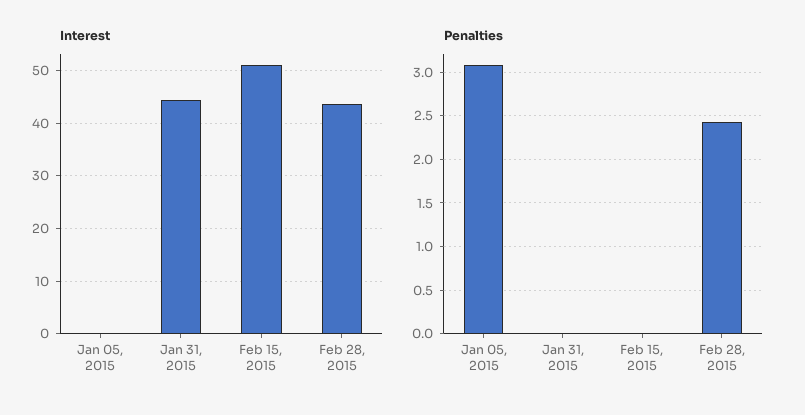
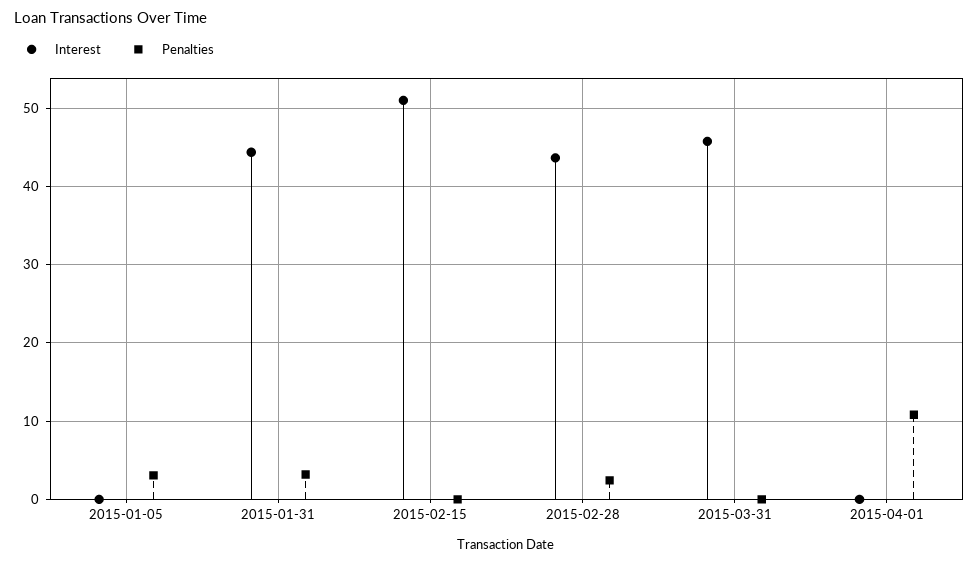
Penalties, Jan 31, 2015: 0 -> 3
Interest, 2015-03-31: none -> 46
Penalties, 2015-03-31: none -> 0
Interest, 2015-04-01: none -> 0
Penalties, 2015-04-01: none -> 11

